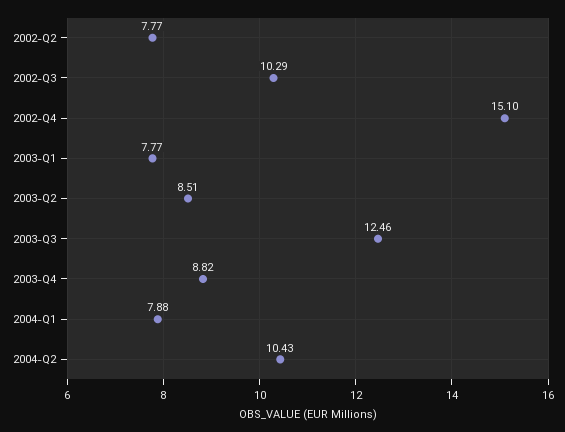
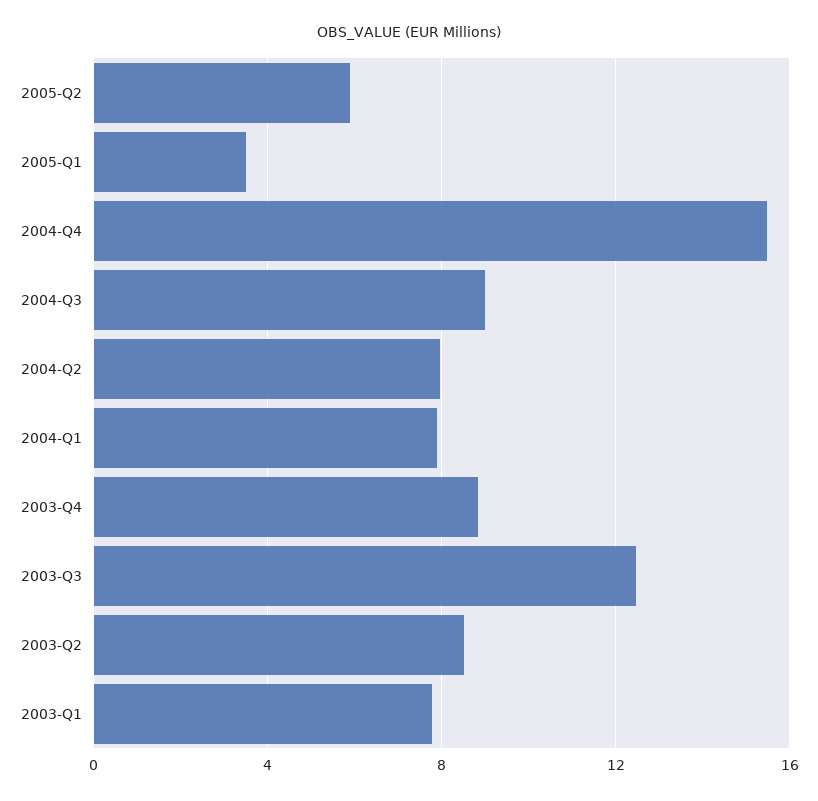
2002-Q2: 7.77 -> none
2002-Q3: 10.29 -> none
2002-Q4: 15.1 -> none
2004-Q2: 10.43 -> 8
2005-Q2: none -> 6
2005-Q1: none -> 3.5
2004-Q4: none -> 15.5
2004-Q3: none -> 9

